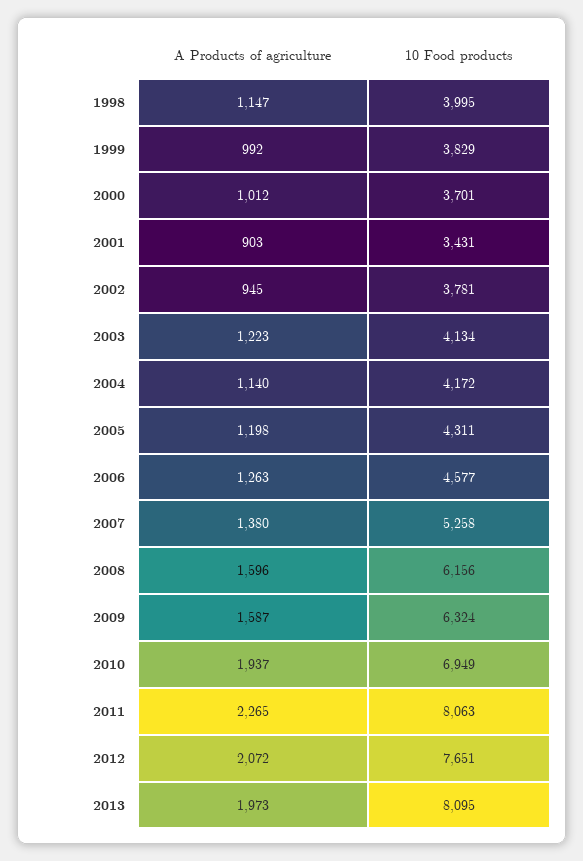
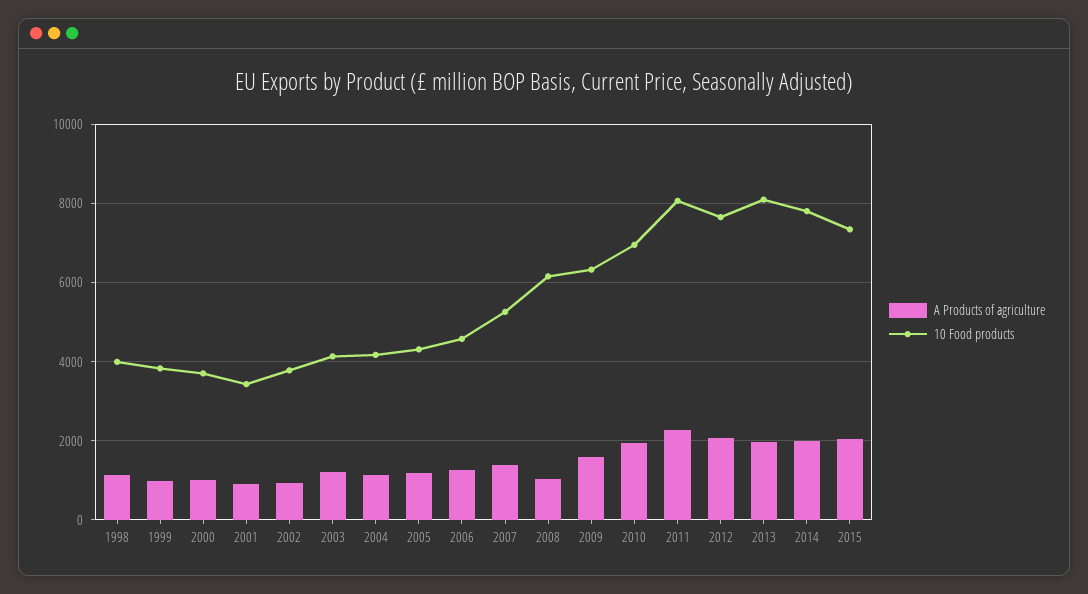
A Products of agriculture, 2008: 1596 -> 1000
A Products of agriculture, 2014: none -> 2000
10 Food products, 2014: none -> 7800
A Products of agriculture, 2015: none -> 2000
10 Food products, 2015: none -> 7400

